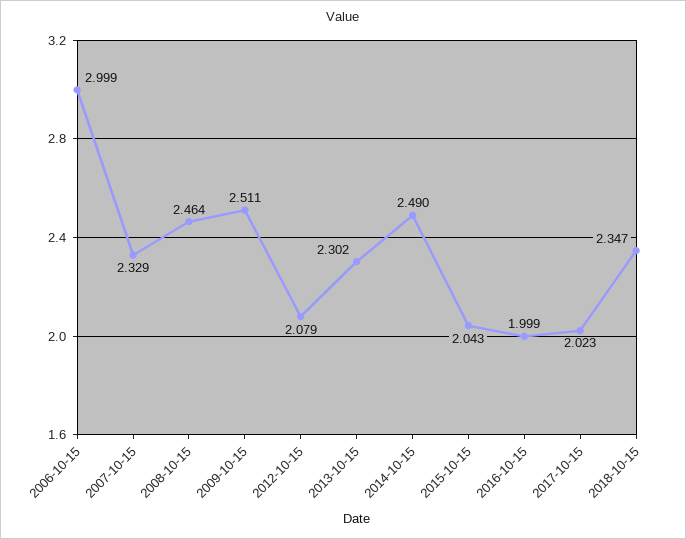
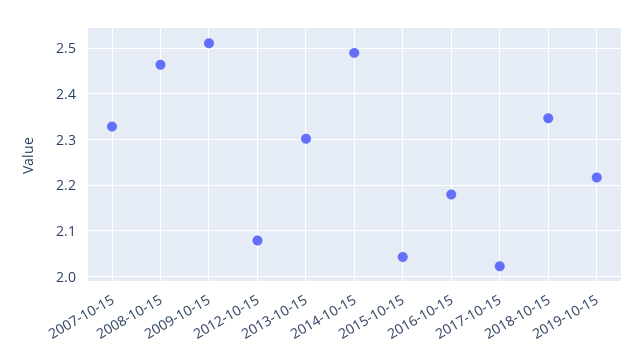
2006-10-15: 2.999 -> none
2016-10-15: 1.999 -> 2.18
2019-10-15: none -> 2.22

